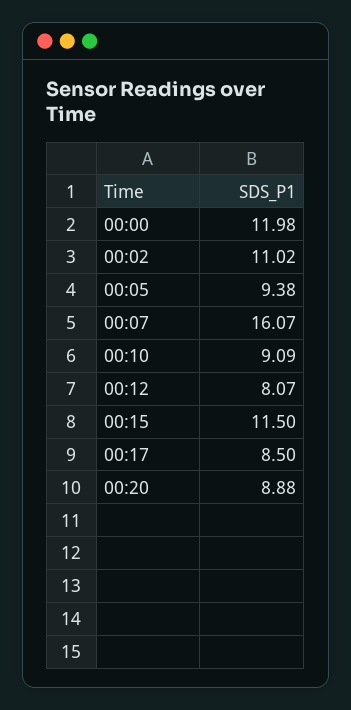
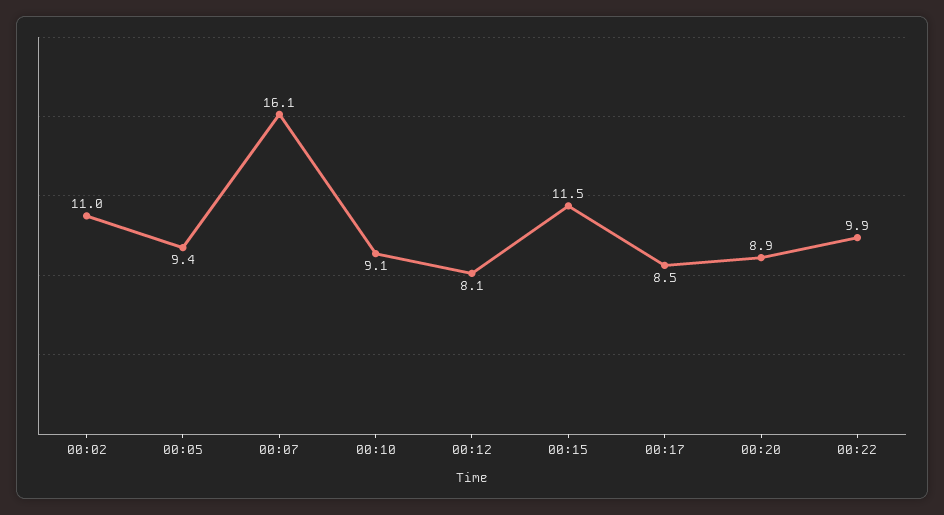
00:00: 11.98 -> none
00:22: none -> 9.9

